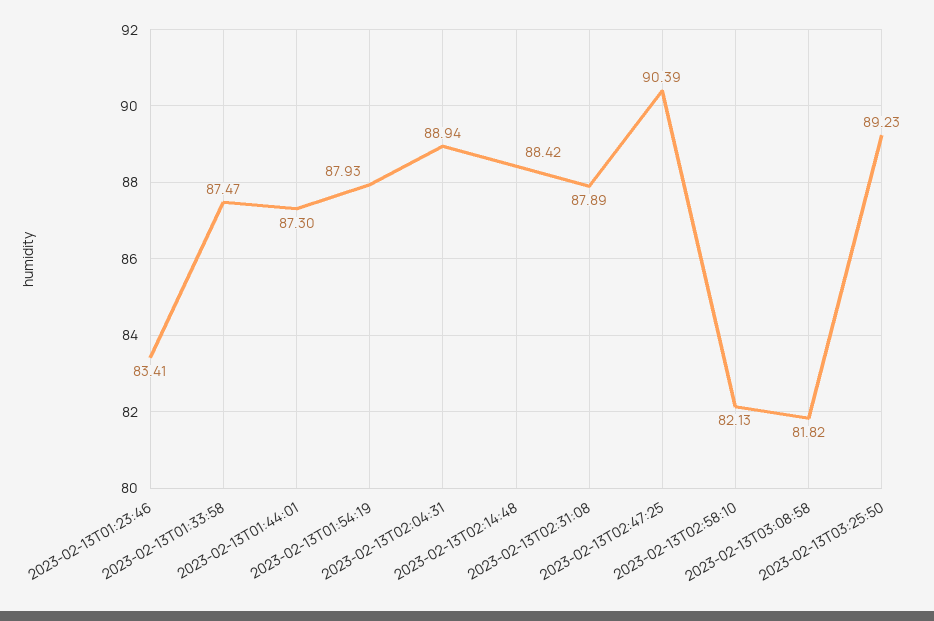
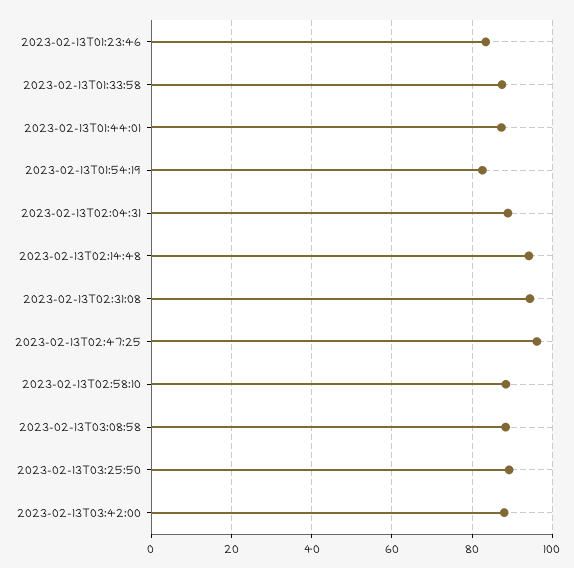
2023-02-13T01:54:19: 87.93 -> 82
2023-02-13T02:14:48: 88.42 -> 94
2023-02-13T02:31:08: 87.89 -> 94
2023-02-13T02:47:25: 90.39 -> 96
2023-02-13T02:58:10: 82.13 -> 88
2023-02-13T03:08:58: 81.82 -> 88
2023-02-13T03:42:00: none -> 88

